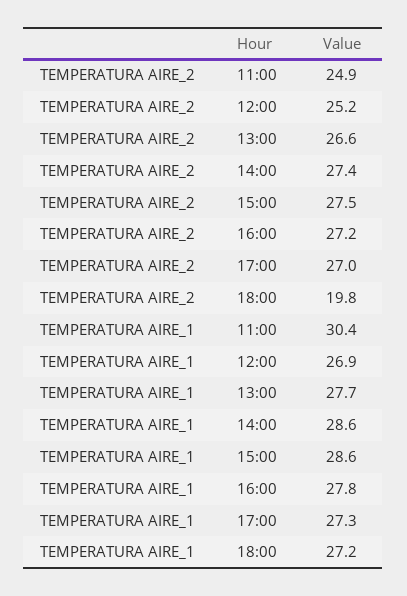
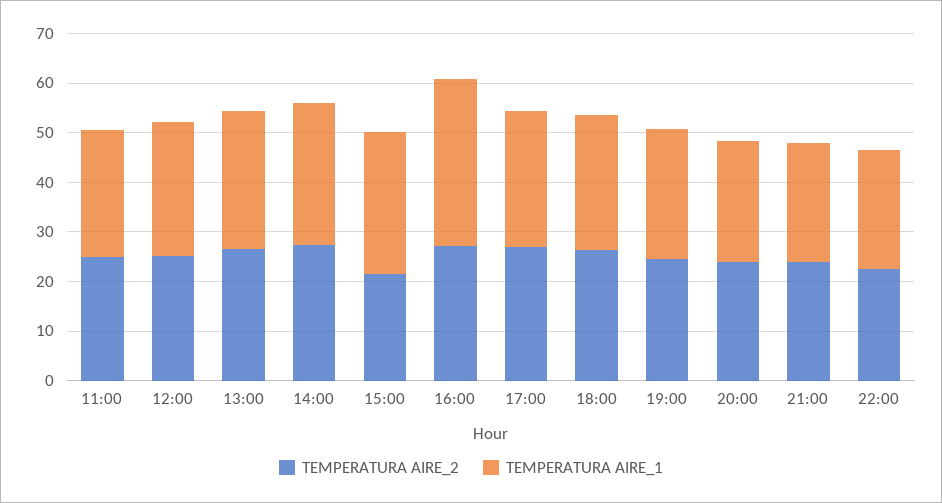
TEMPERATURA AIRE_2, 15:00: 27.5 -> 22
TEMPERATURA AIRE_2, 18:00: 19.8 -> 26
TEMPERATURA AIRE_1, 11:00: 30.4 -> 26
TEMPERATURA AIRE_1, 16:00: 27.8 -> 34
TEMPERATURA AIRE_2, 19:00: none -> 24
TEMPERATURA AIRE_1, 19:00: none -> 26
TEMPERATURA AIRE_2, 20:00: none -> 24
TEMPERATURA AIRE_1, 20:00: none -> 24
TEMPERATURA AIRE_2, 21:00: none -> 24
TEMPERATURA AIRE_1, 21:00: none -> 24
TEMPERATURA AIRE_2, 22:00: none -> 22
TEMPERATURA AIRE_1, 22:00: none -> 24

